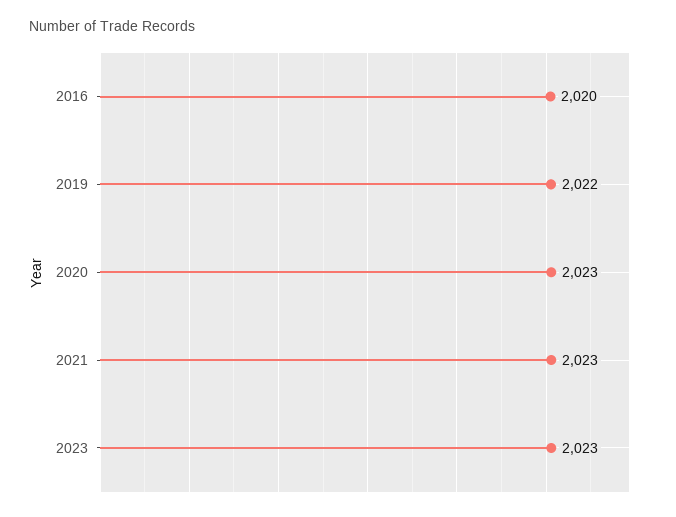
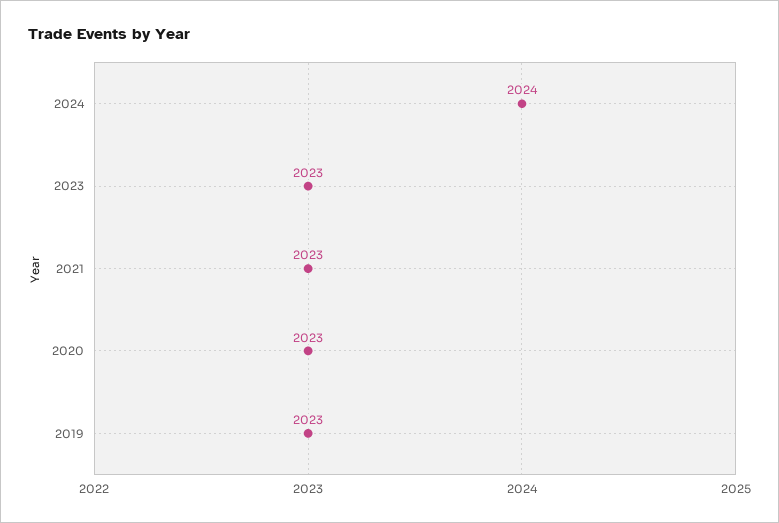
2016: 2020 -> none
2019: 2022 -> 2023
2024: none -> 2024

